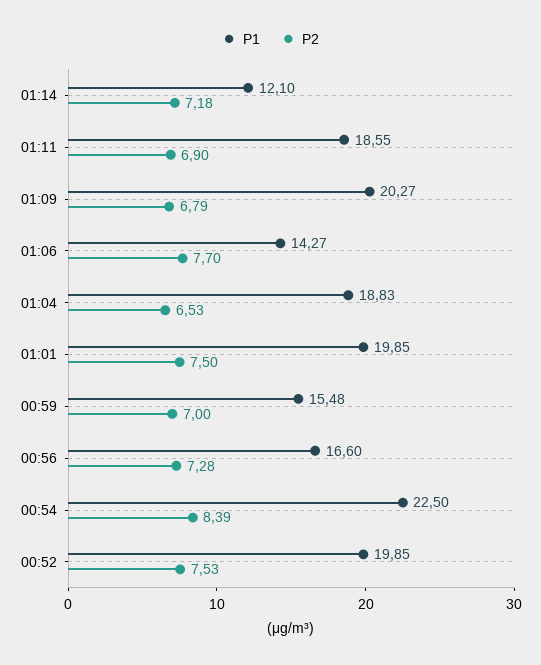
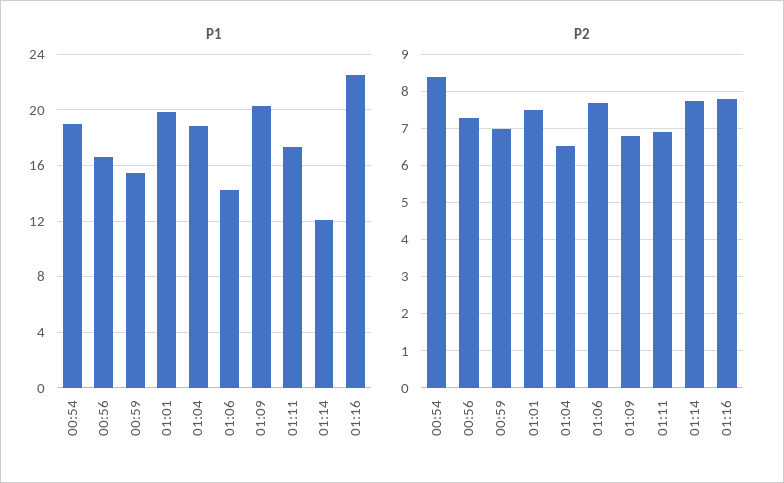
P2, 01:14: 7.18 -> 7.8
P1, 01:11: 18.55 -> 17.5
P1, 00:54: 22.5 -> 19
P1, 00:52: 19.85 -> none
P2, 00:52: 7.53 -> none
P1, 01:16: none -> 22.5
P2, 01:16: none -> 7.8

